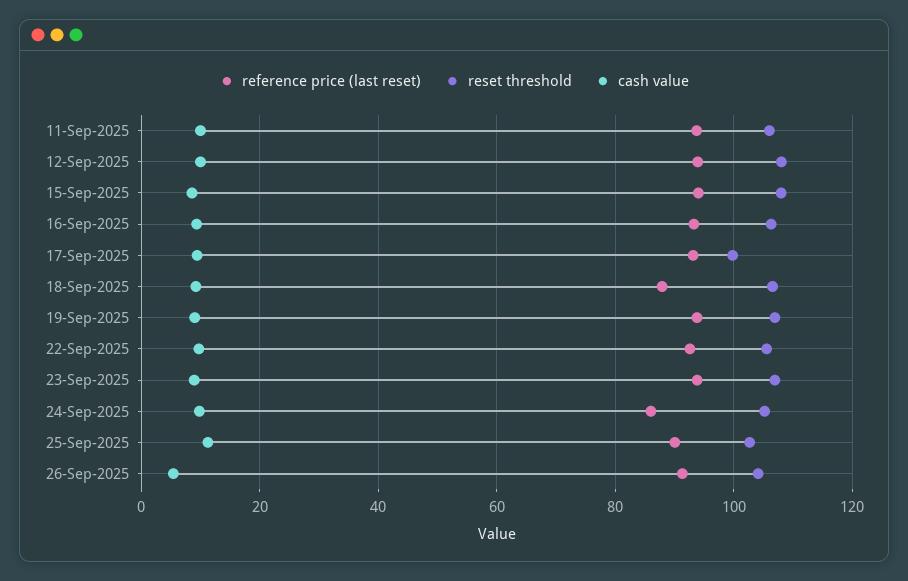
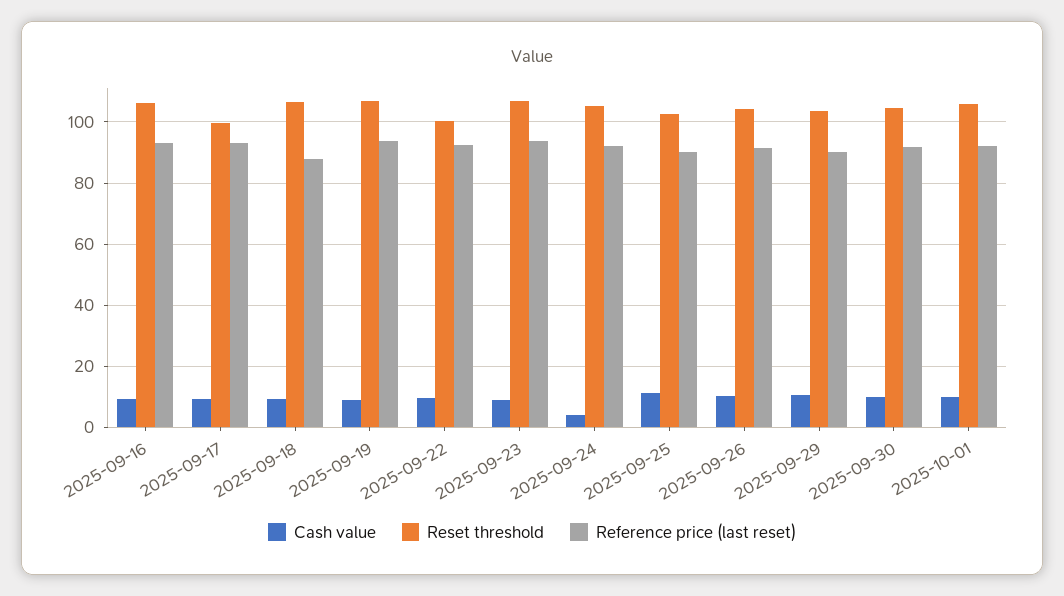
reference price (last reset), 11-Sep-2025: 94 -> none
reset threshold, 11-Sep-2025: 106 -> none
cash value, 11-Sep-2025: 10 -> none
reference price (last reset), 12-Sep-2025: 94 -> none
reset threshold, 12-Sep-2025: 108 -> none
cash value, 12-Sep-2025: 10 -> none
reference price (last reset), 15-Sep-2025: 94 -> none
reset threshold, 15-Sep-2025: 108 -> none
cash value, 15-Sep-2025: 8 -> none
reset threshold, 22-Sep-2025: 106 -> 100
reference price (last reset), 24-Sep-2025: 86 -> 92
cash value, 24-Sep-2025: 10 -> 4
cash value, 26-Sep-2025: 6 -> 10
cash value, 2025-09-29: none -> 10
reset threshold, 2025-09-29: none -> 104
reference price (last reset), 2025-09-29: none -> 90
cash value, 2025-09-30: none -> 10
reset threshold, 2025-09-30: none -> 104
reference price (last reset), 2025-09-30: none -> 92
cash value, 2025-10-01: none -> 10
reset threshold, 2025-10-01: none -> 106
reference price (last reset), 2025-10-01: none -> 92

